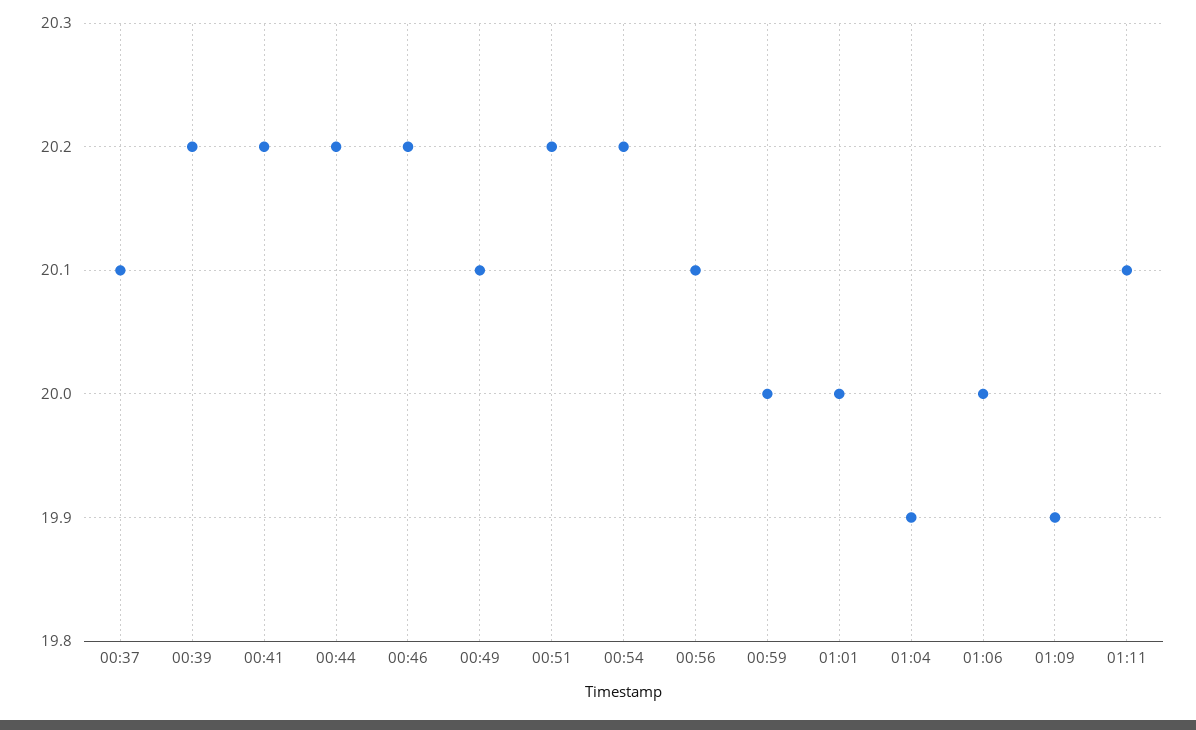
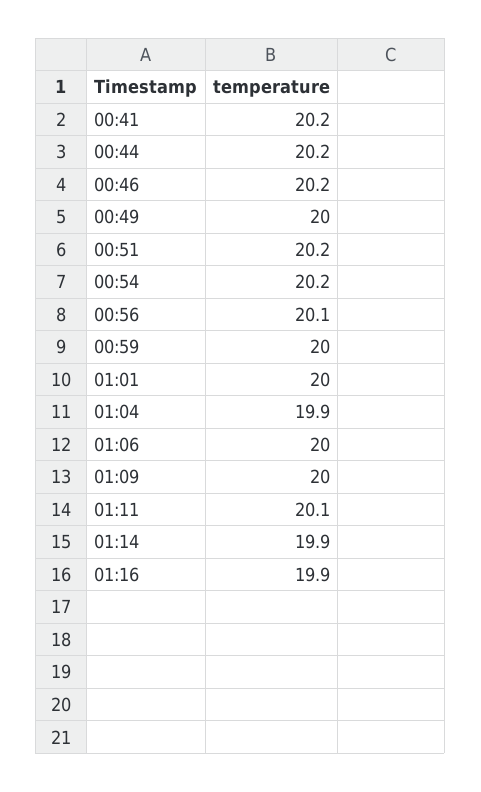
00:37: 20.1 -> none
00:39: 20.2 -> none
00:49: 20.1 -> 20
01:09: 19.9 -> 20
01:14: none -> 19.9
01:16: none -> 19.9

